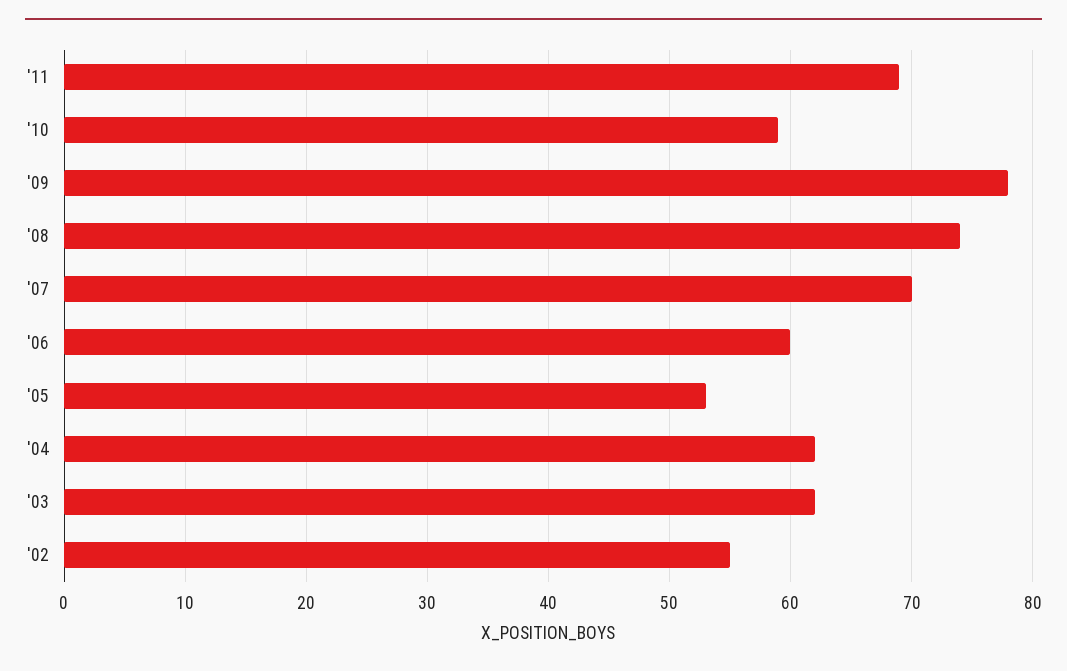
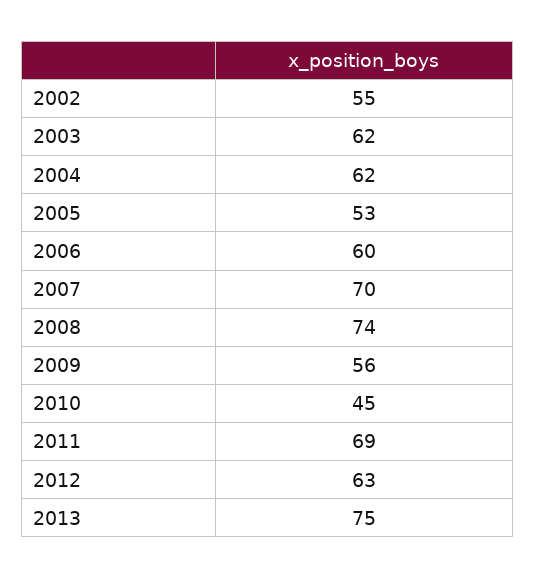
'10: 59 -> 45
'09: 78 -> 56
2012: none -> 63
2013: none -> 75

